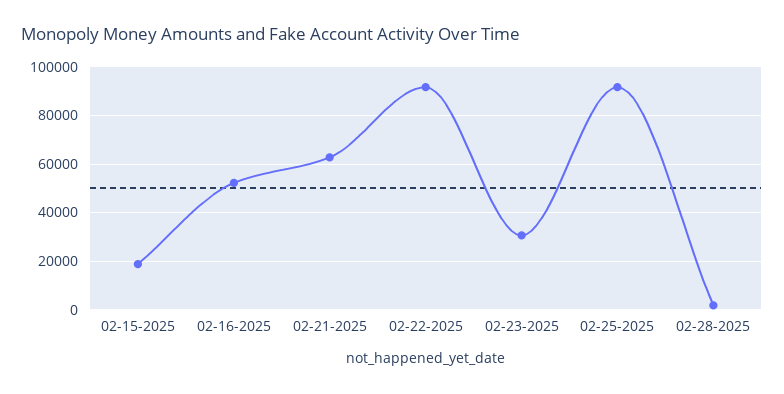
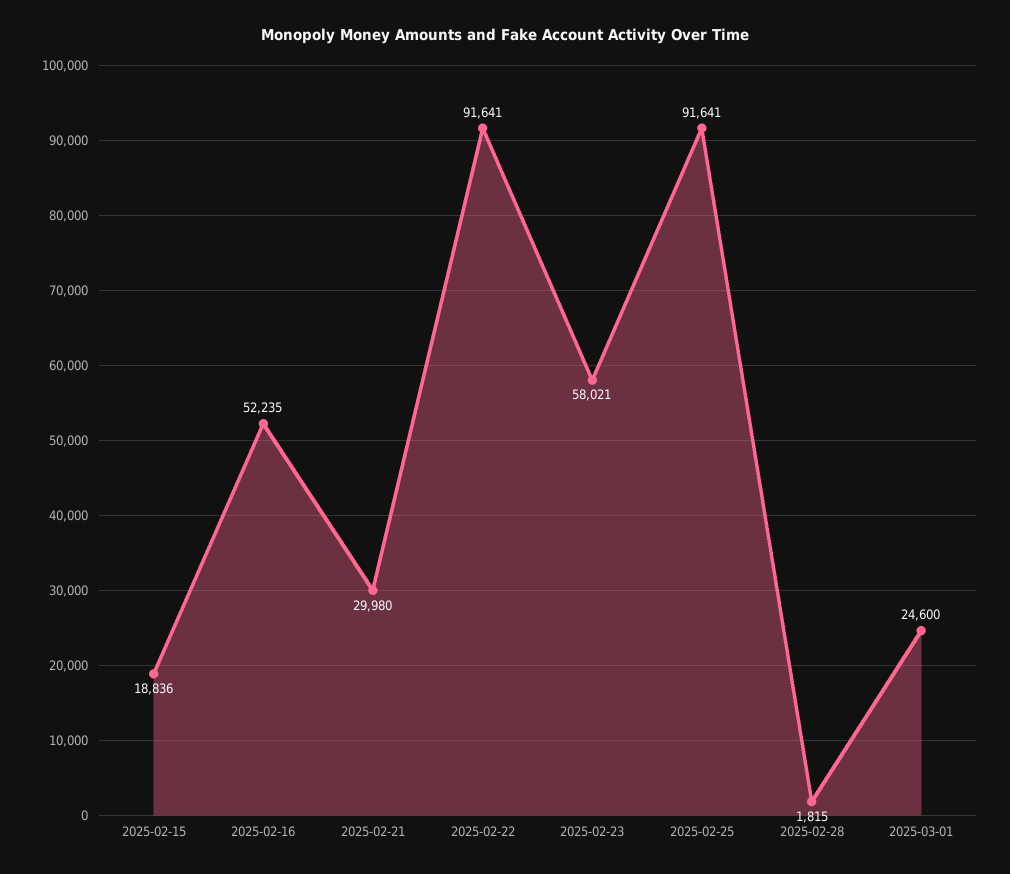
02-21-2025: 62500 -> 29980
02-23-2025: 30000 -> 58021
2025-03-01: none -> 24600

